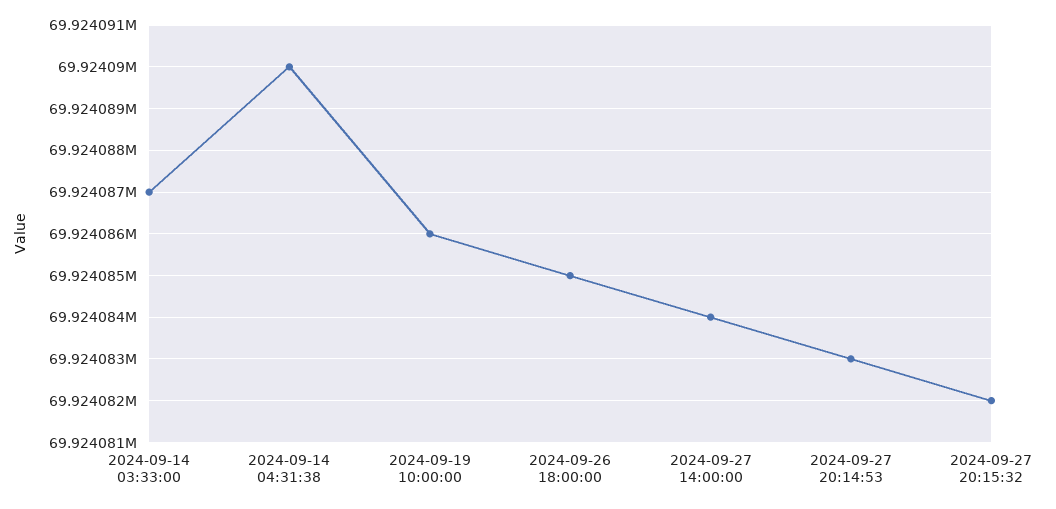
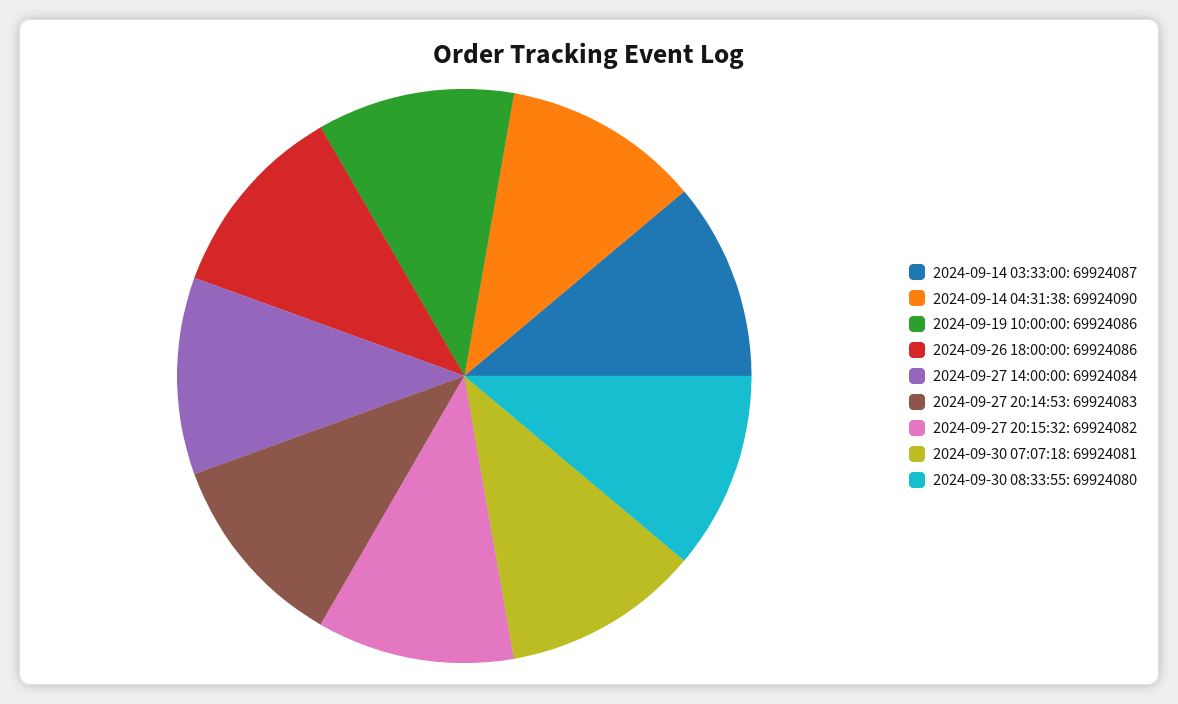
2024-09-26 18:00:00: 69924085 -> 69924086
2024-09-30 07:07:18: none -> 69924081
2024-09-30 08:33:55: none -> 69924080

